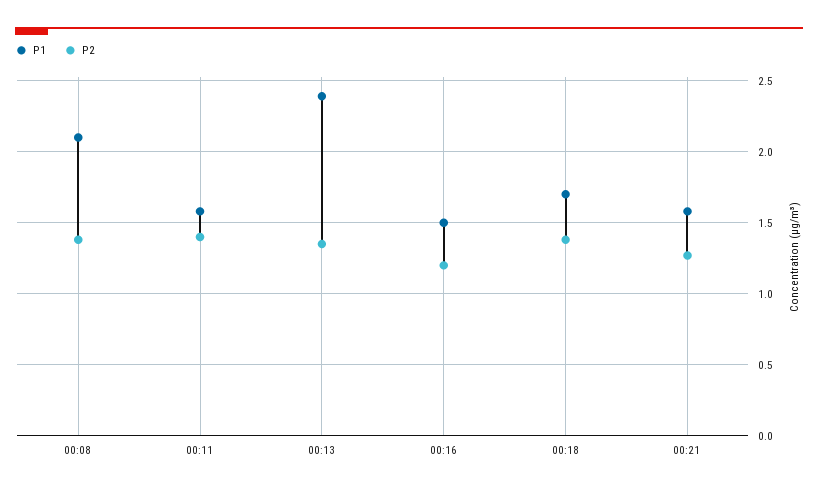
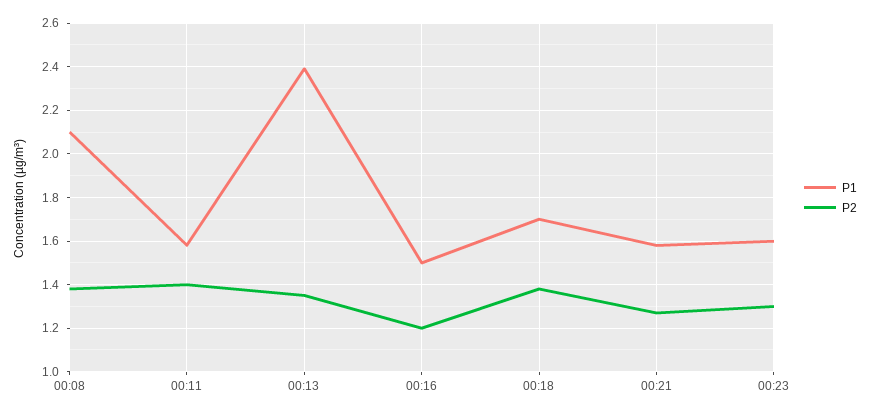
P1, 00:23: none -> 1.6
P2, 00:23: none -> 1.3

